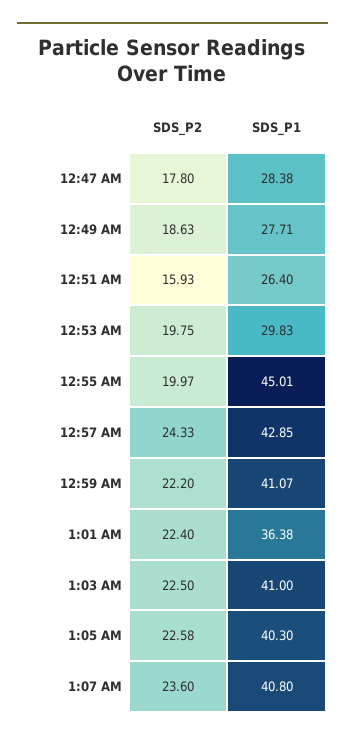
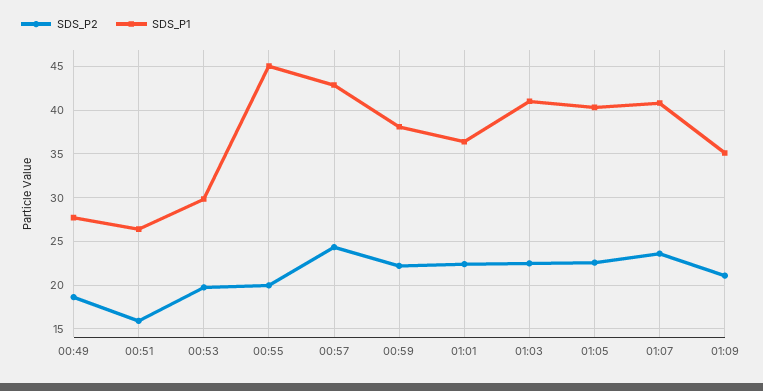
SDS_P2, 12:47 AM: 17.8 -> none
SDS_P1, 12:47 AM: 28.38 -> none
SDS_P1, 12:59 AM: 41.07 -> 38
SDS_P2, 01:09: none -> 21
SDS_P1, 01:09: none -> 35

